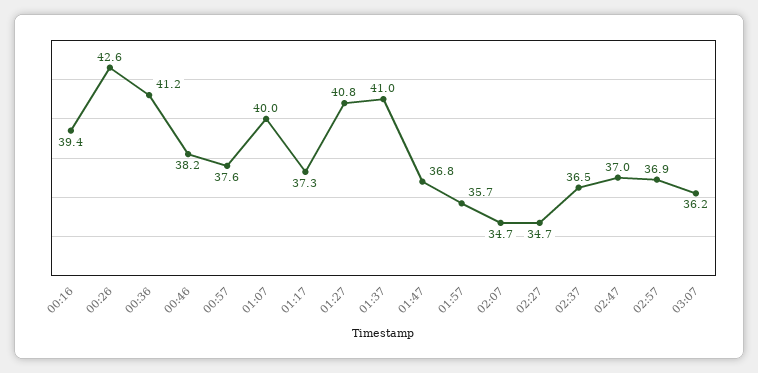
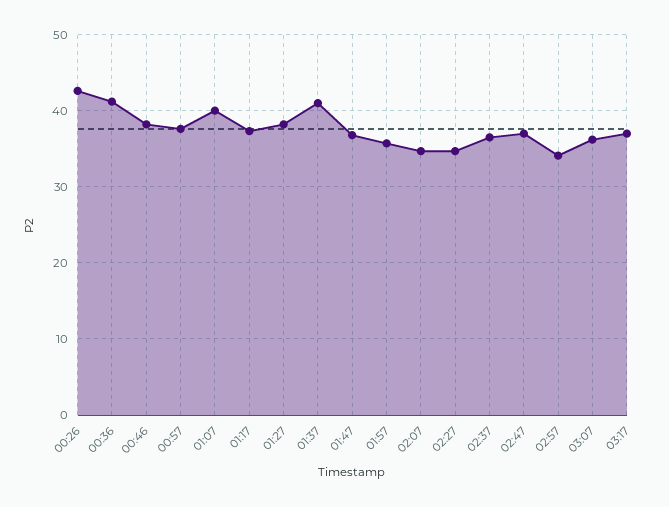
00:16: 39.4 -> none
01:27: 40.8 -> 38
02:57: 36.9 -> 34
03:17: none -> 37

